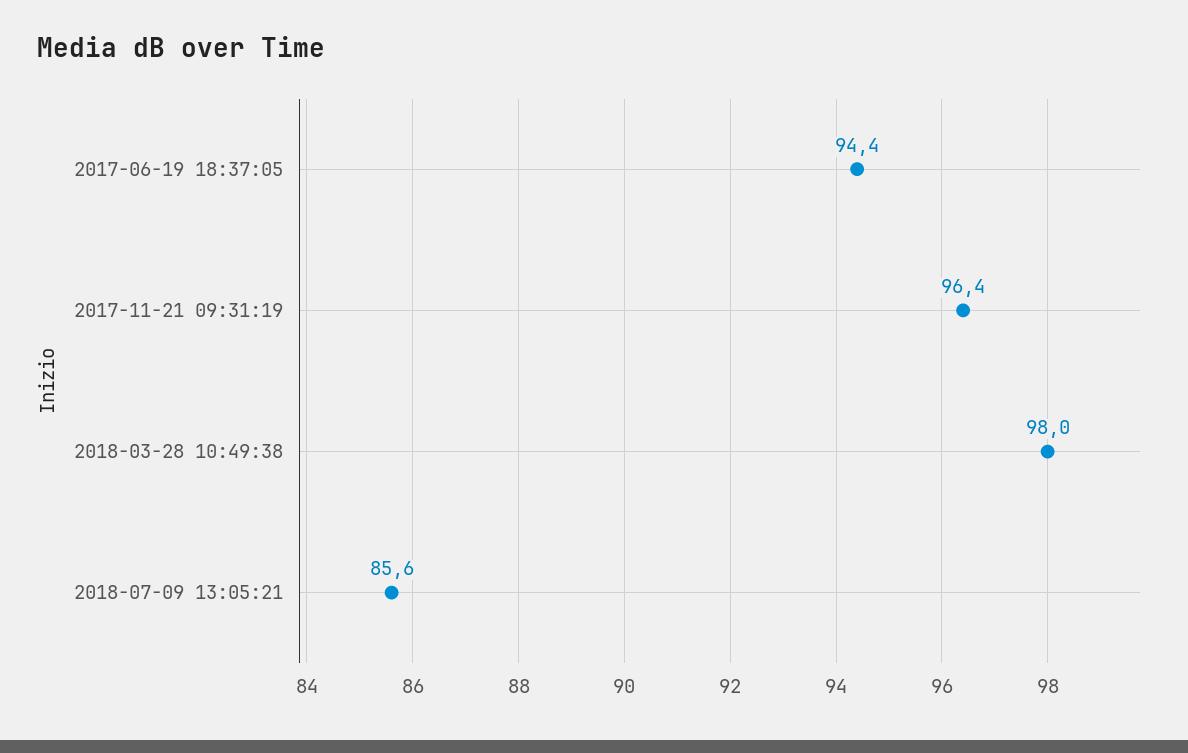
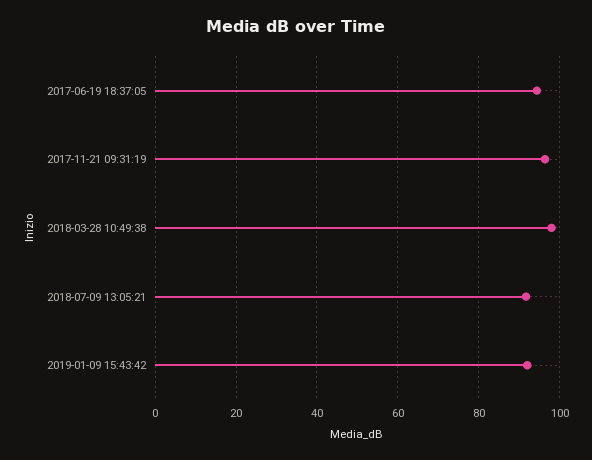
2018-07-09 13:05:21: 85.6 -> 92
2019-01-09 15:43:42: none -> 92

